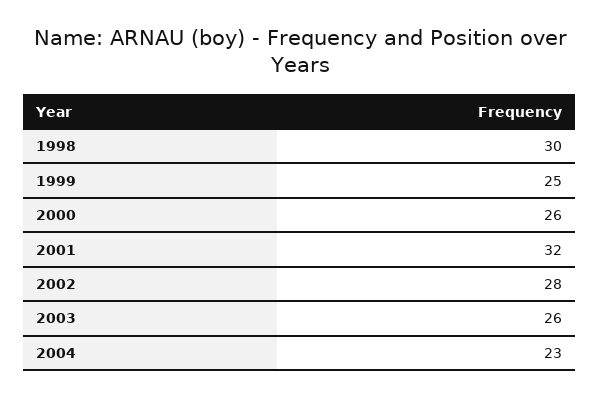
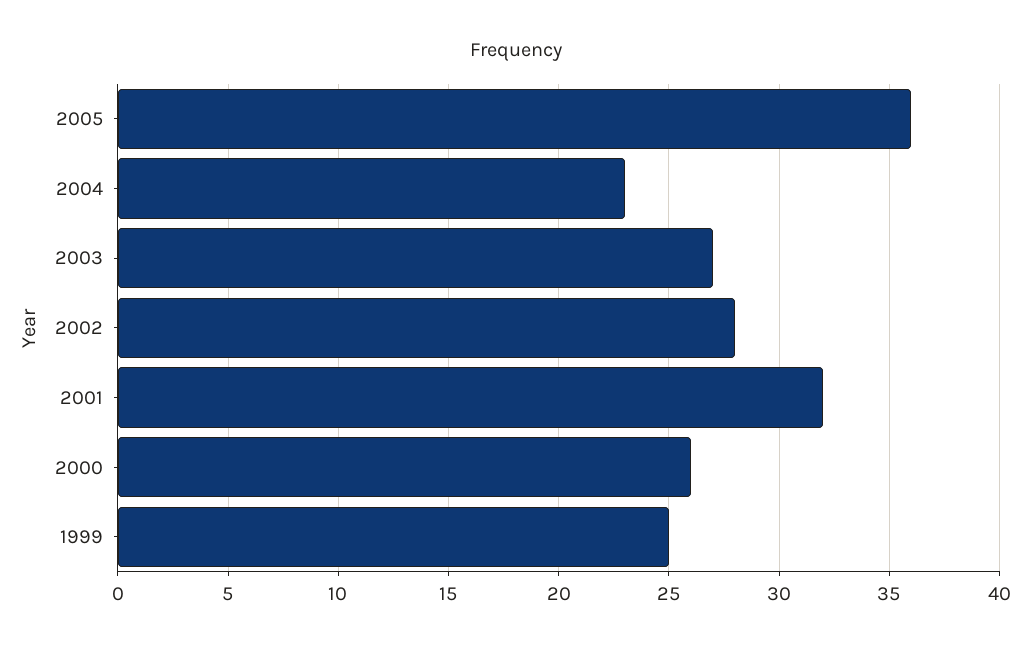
1998: 30 -> none
2003: 26 -> 27
2005: none -> 36

